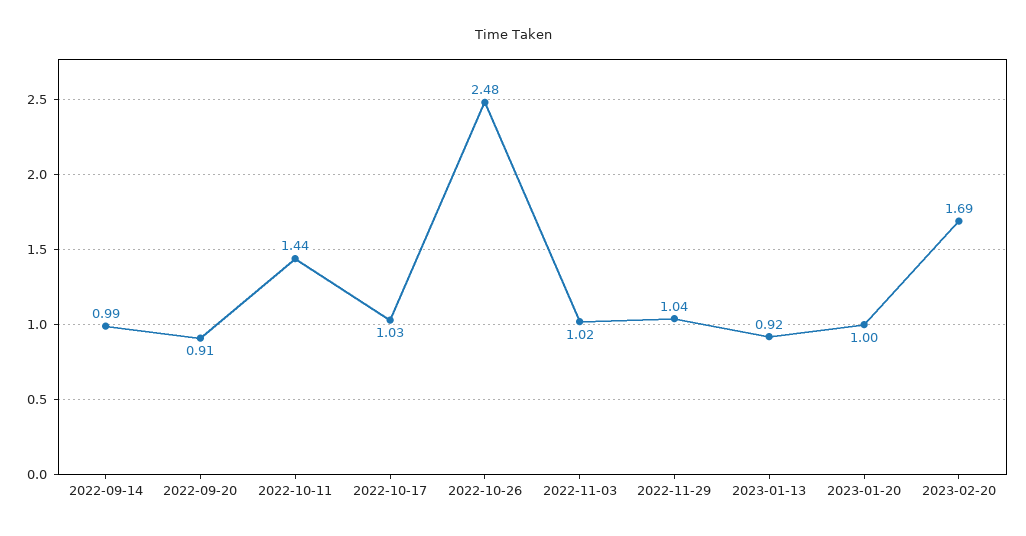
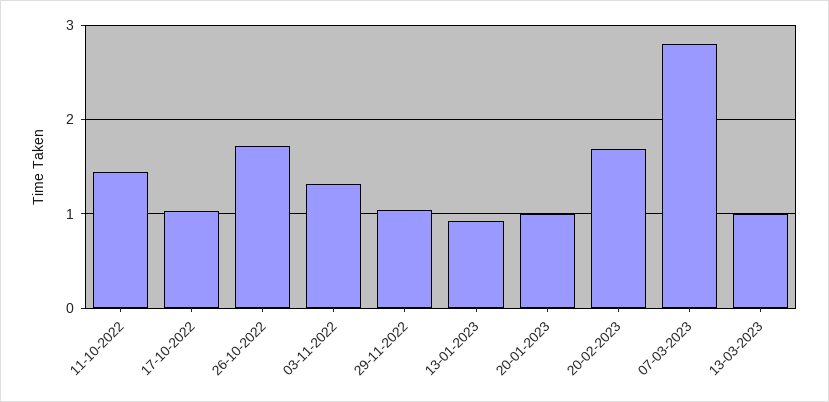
2022-09-14: 0.99 -> none
2022-09-20: 0.91 -> none
2022-10-26: 2.48 -> 1.7
2022-11-03: 1.02 -> 1.3
07-03-2023: none -> 2.8
13-03-2023: none -> 1

